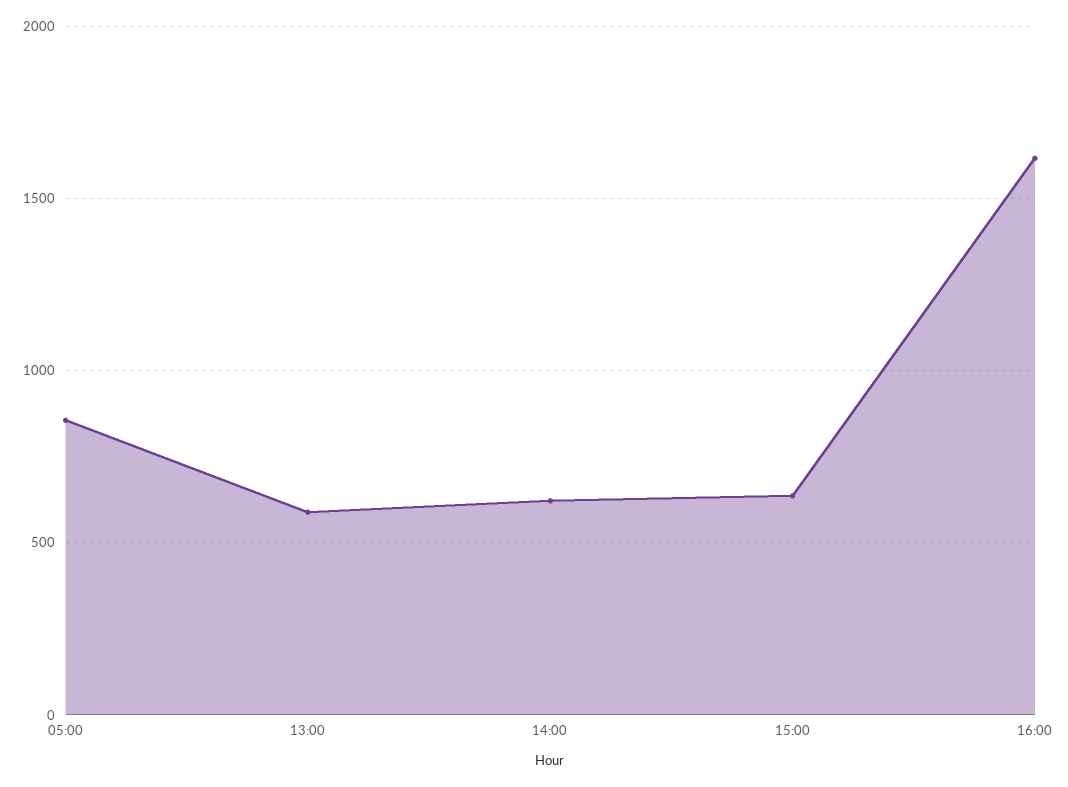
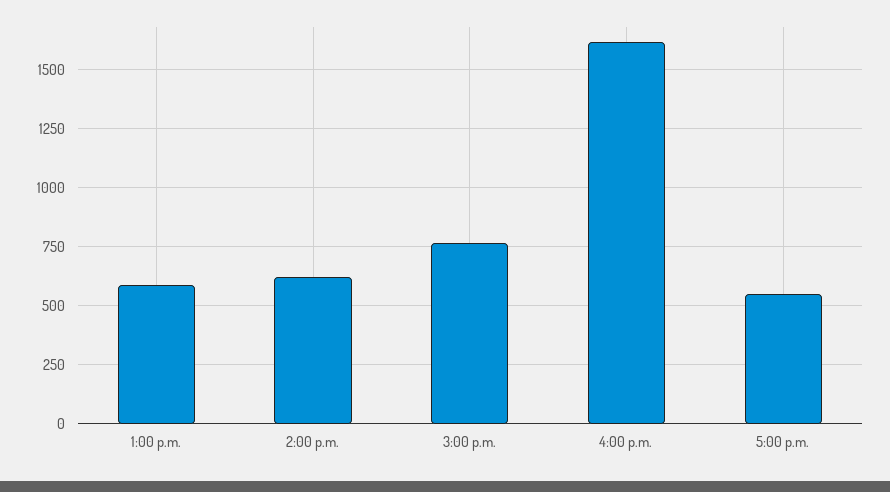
05:00: 850 -> none
15:00: 650 -> 750
5:00 p.m.: none -> 550

